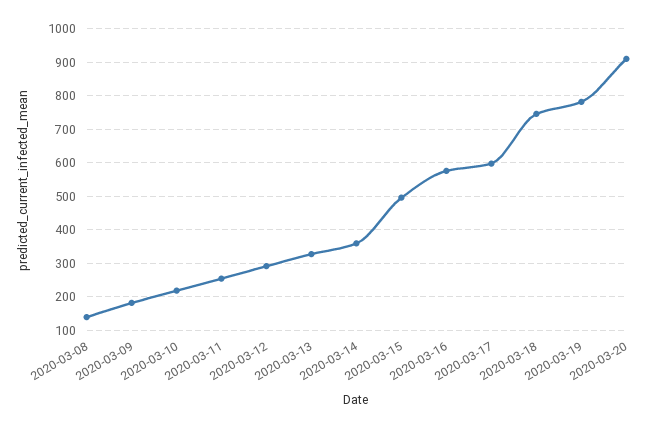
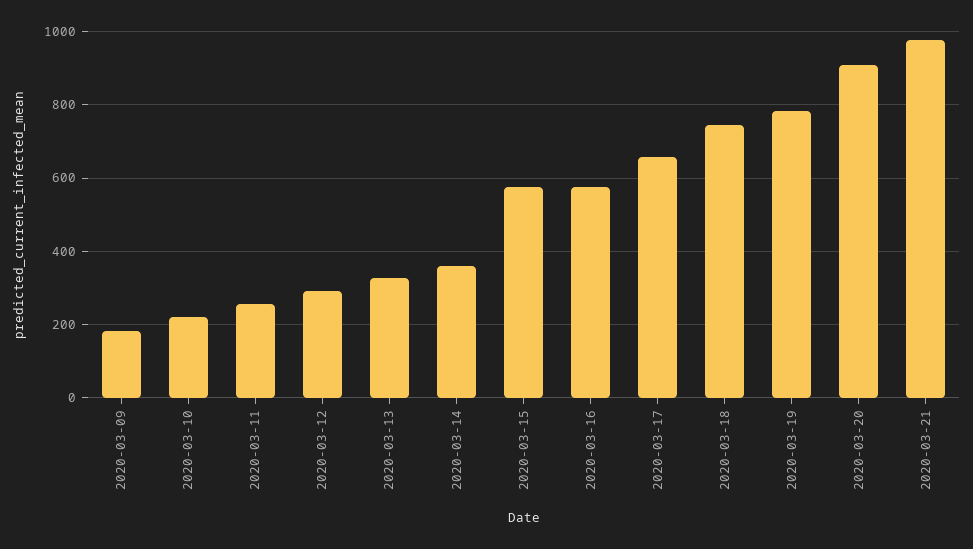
2020-03-08: 140 -> none
2020-03-15: 500 -> 580
2020-03-17: 600 -> 660
2020-03-21: none -> 980

